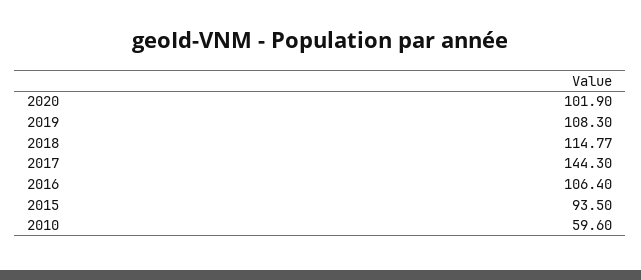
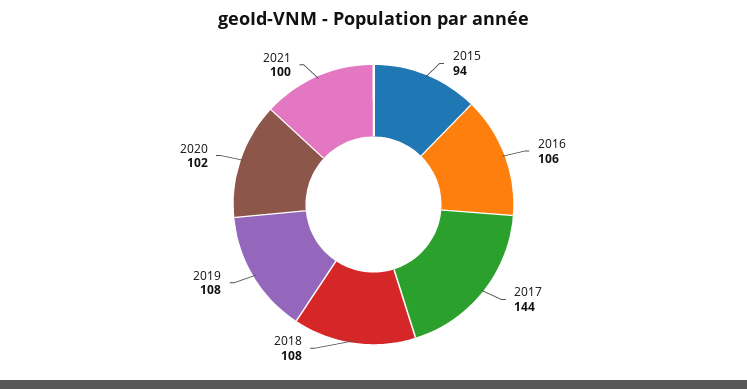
2018: 114.77 -> 108
2010: 59.6 -> none
2021: none -> 100

